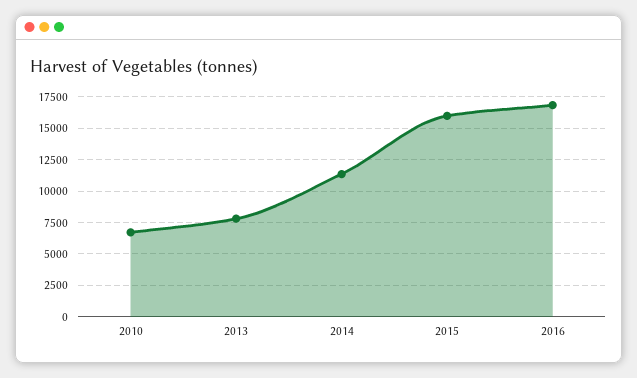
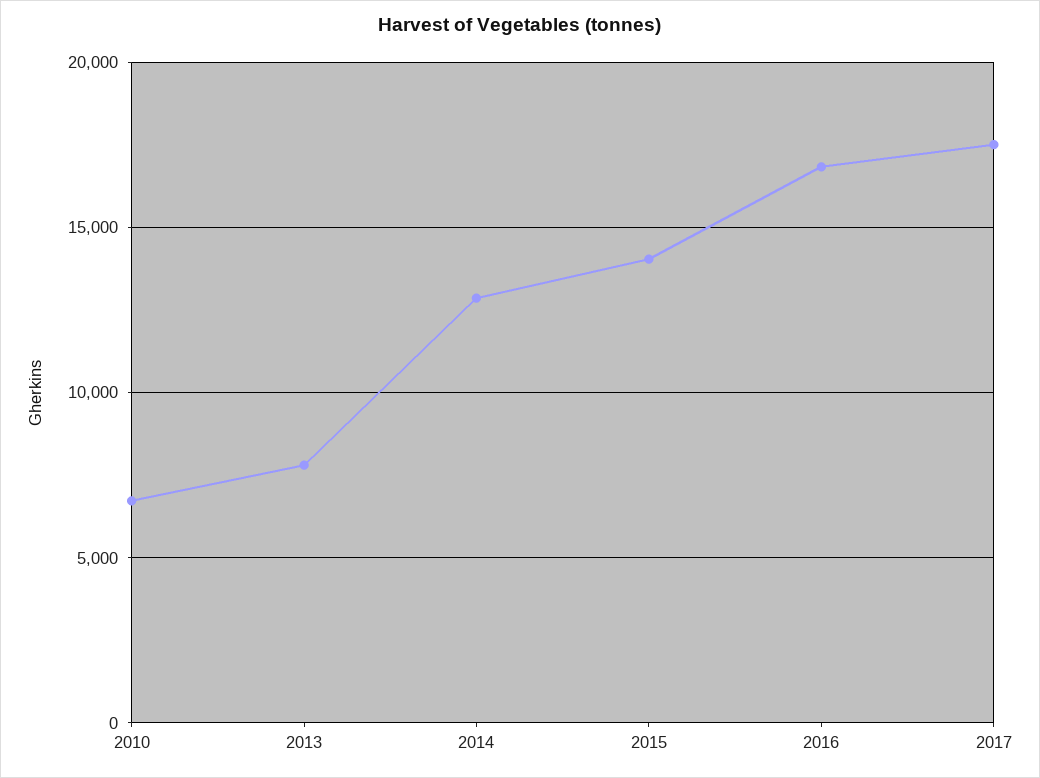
2014: 11500 -> 13000
2015: 16000 -> 14000
2017: none -> 17500

